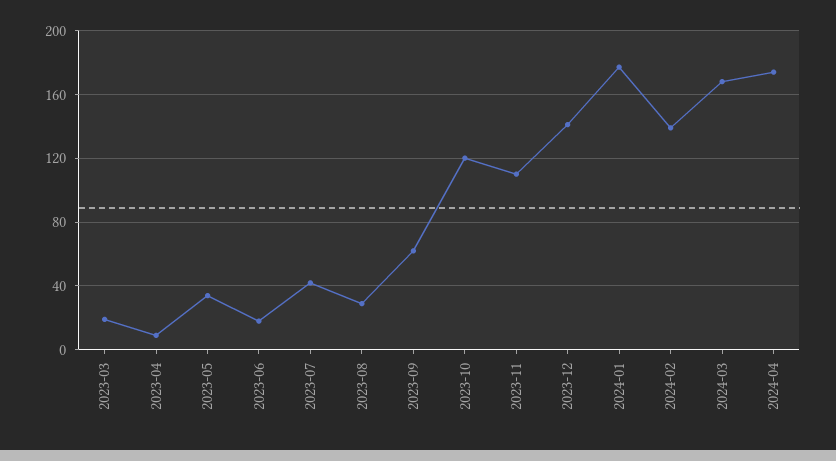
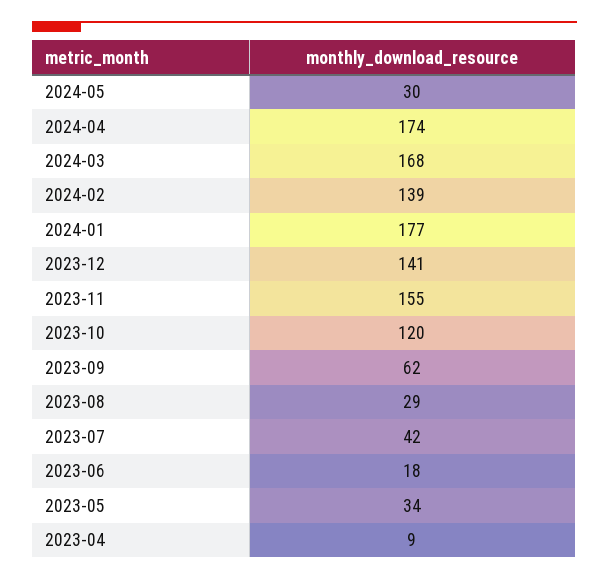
2023-03: 20 -> none
2023-11: 110 -> 155
2024-05: none -> 30

